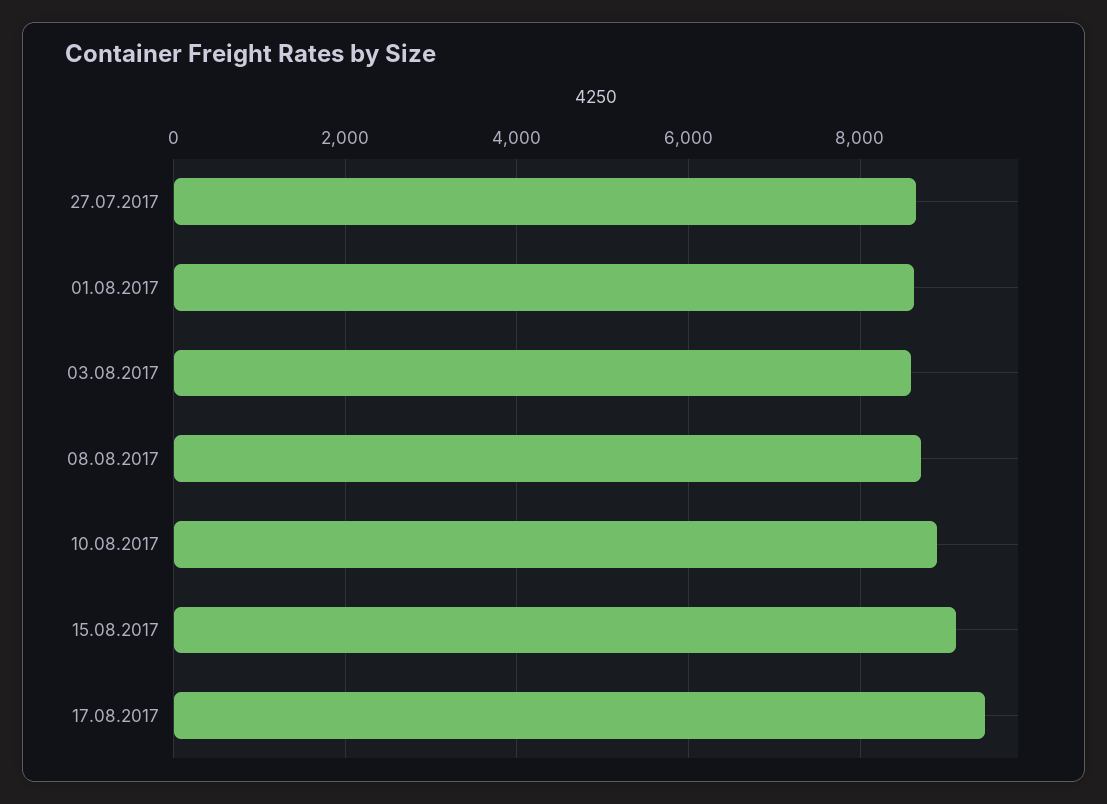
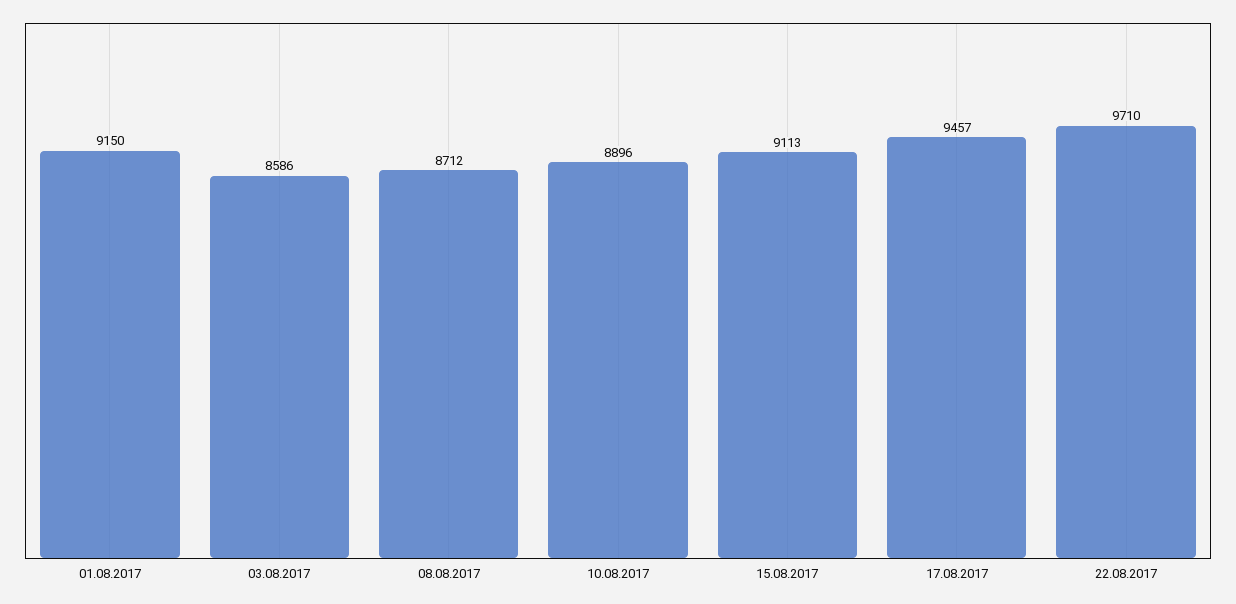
27.07.2017: 8600 -> none
01.08.2017: 8600 -> 9150
22.08.2017: none -> 9710

